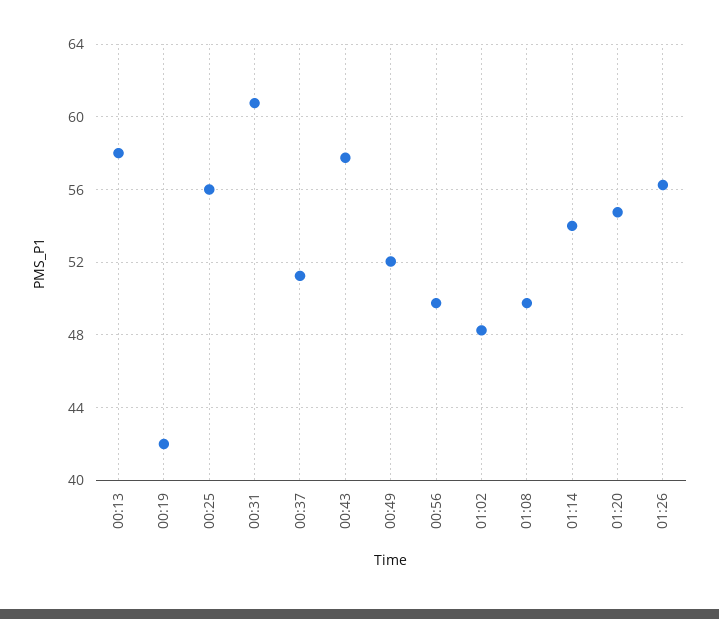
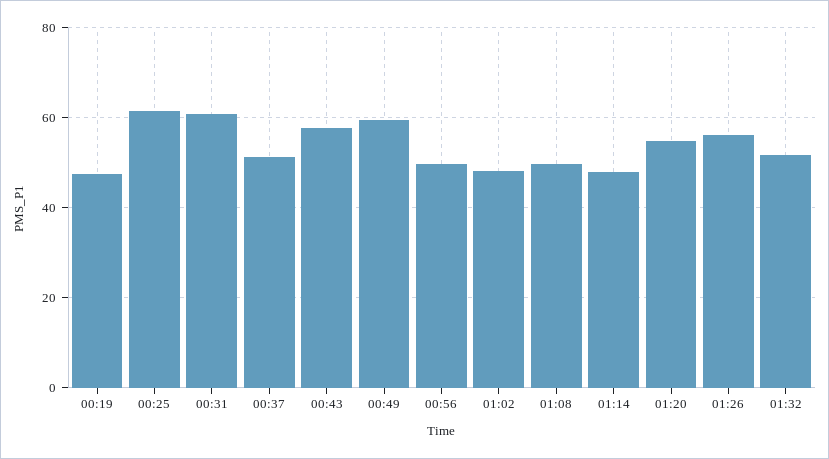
00:13: 58 -> none
00:19: 42 -> 48
00:25: 56 -> 62
00:49: 52 -> 60
01:14: 54 -> 48
01:32: none -> 52

